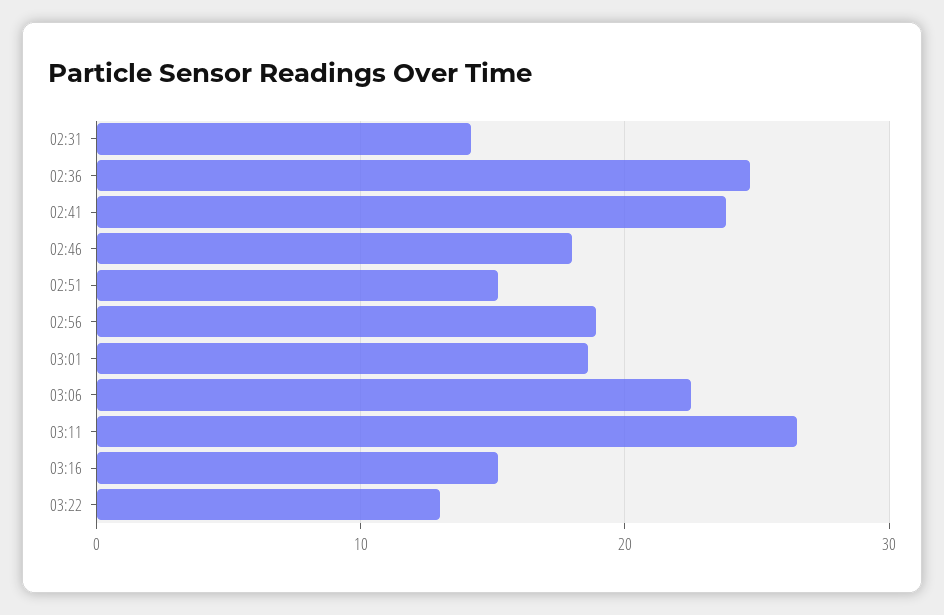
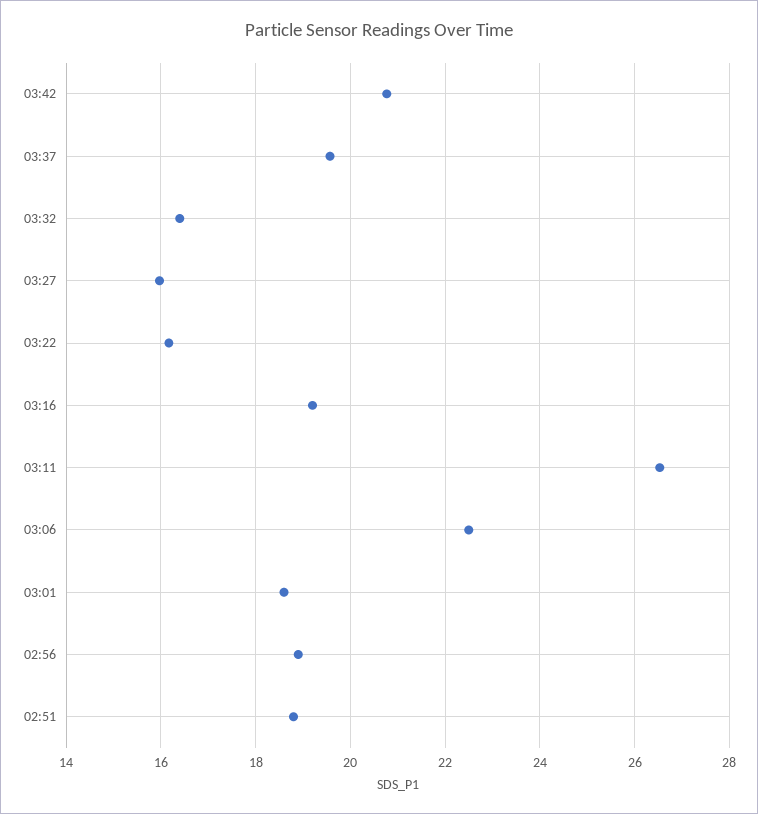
02:31: 14 -> none
02:36: 25 -> none
02:41: 24 -> none
02:46: 18 -> none
02:51: 15 -> 18.8
03:16: 15 -> 19.2
03:22: 13 -> 16.2
03:42: none -> 20.8
03:37: none -> 19.6
03:32: none -> 16.4
03:27: none -> 16

